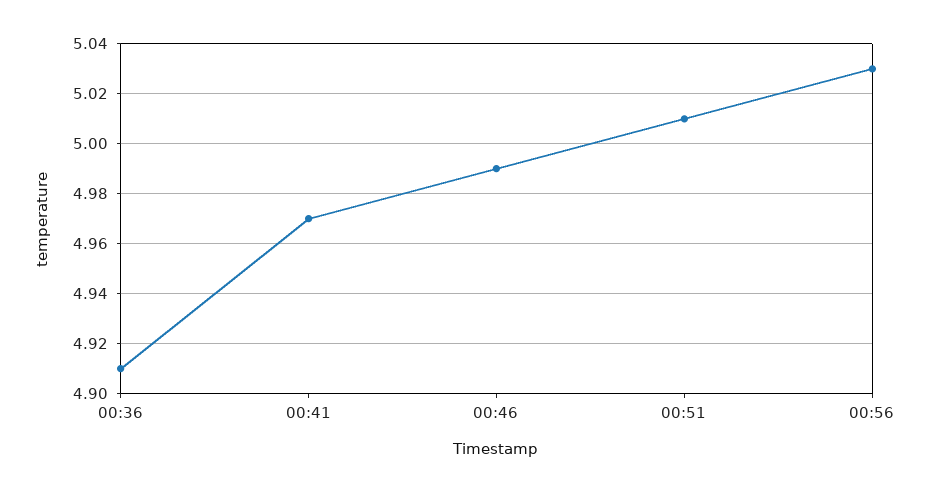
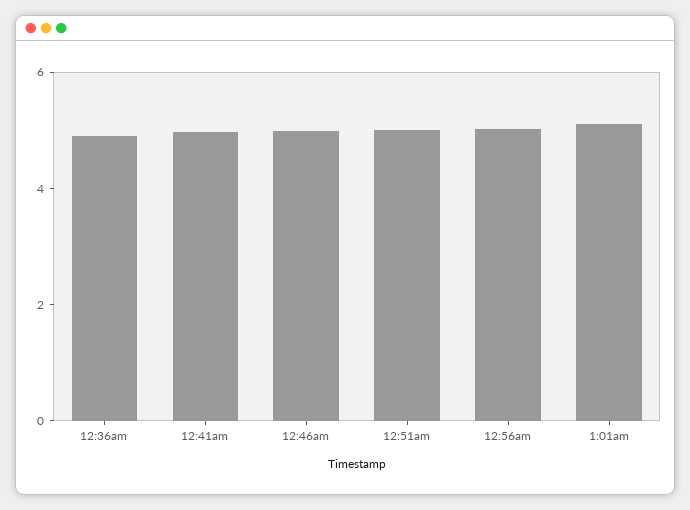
1:01am: none -> 5

